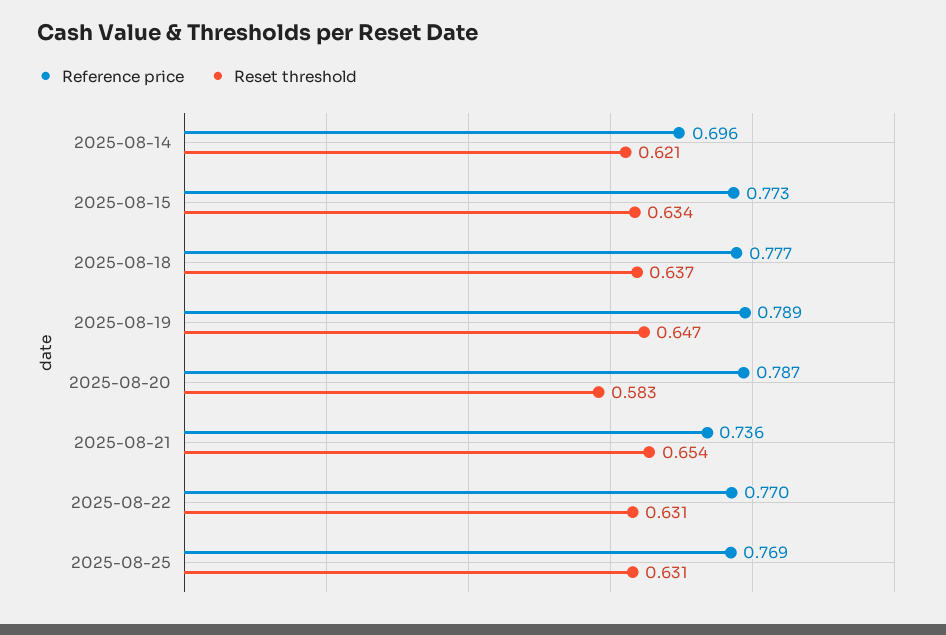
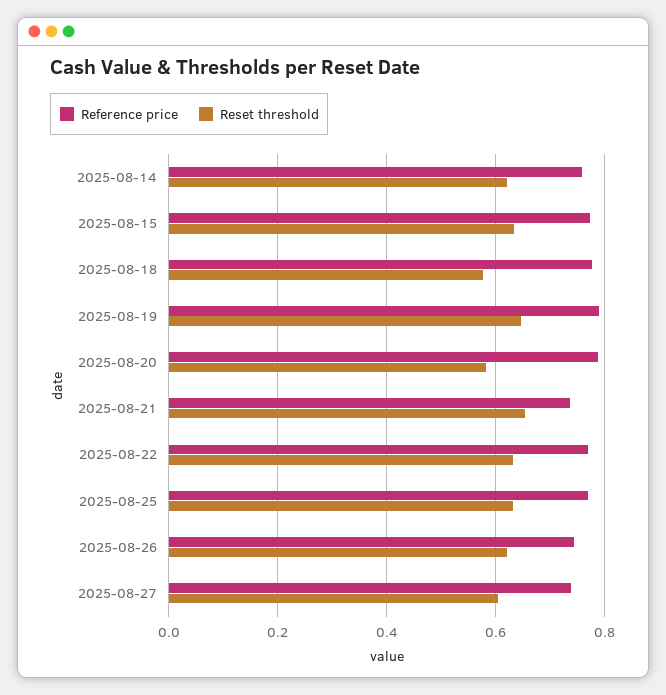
Reference price, 2025-08-14: 0.696 -> 0.76
Reset threshold, 2025-08-18: 0.637 -> 0.58
Reference price, 2025-08-26: none -> 0.74
Reset threshold, 2025-08-26: none -> 0.62
Reference price, 2025-08-27: none -> 0.74
Reset threshold, 2025-08-27: none -> 0.6

